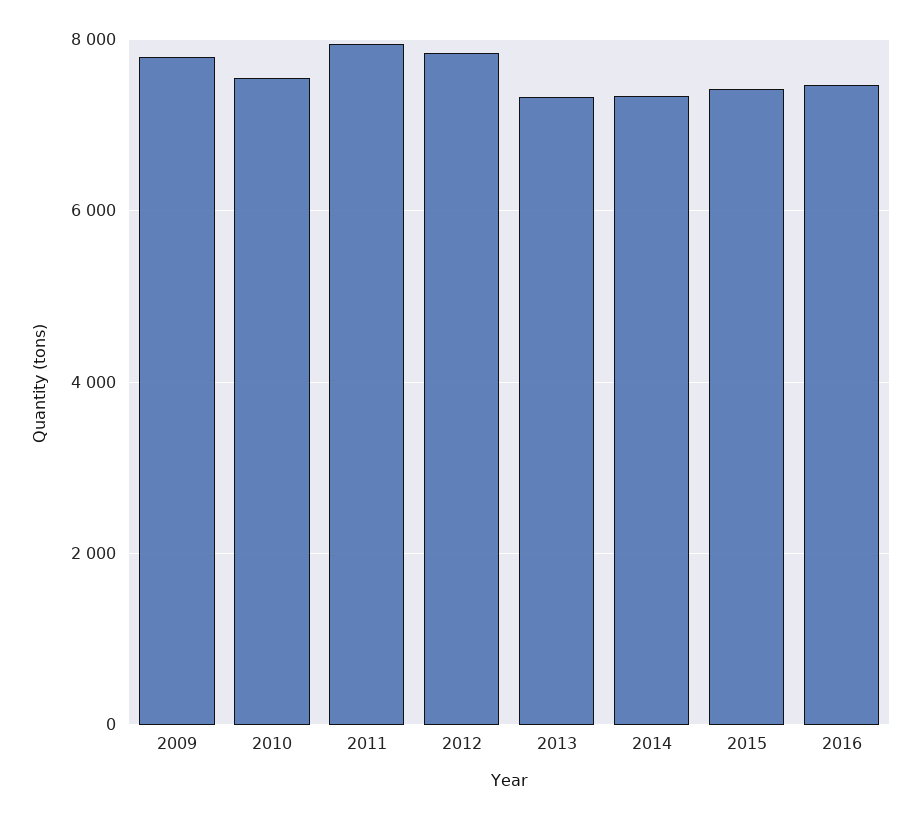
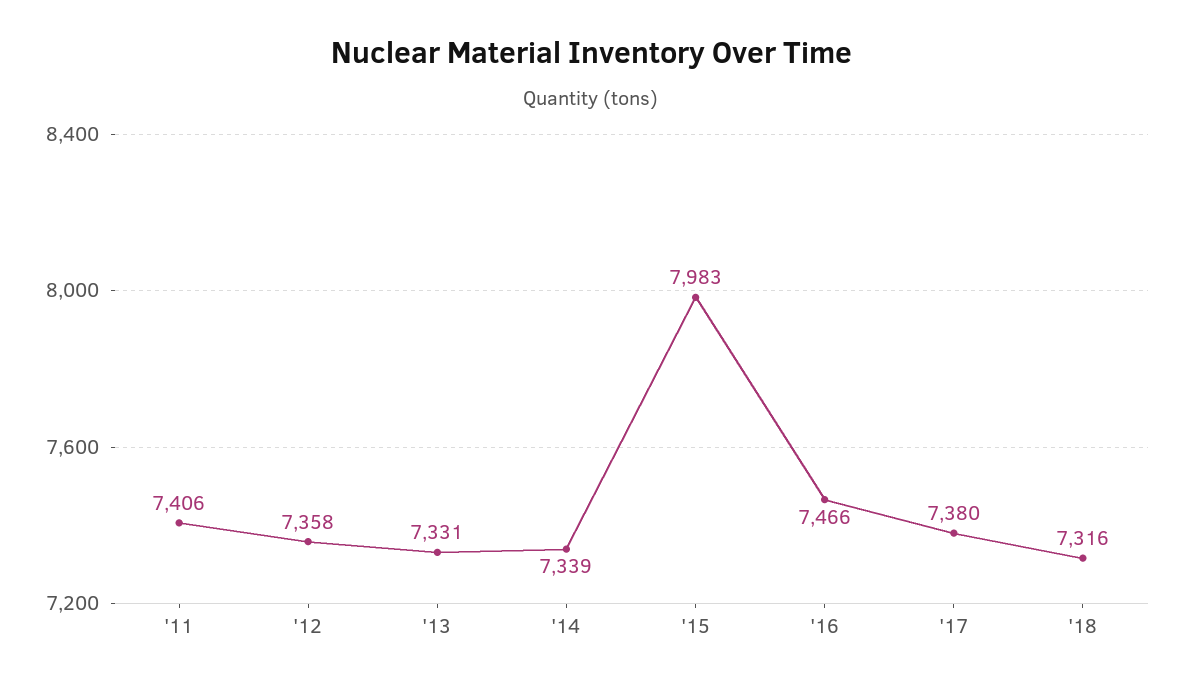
2009: 7800 -> none
2010: 7600 -> none
2011: 8000 -> 7406
2012: 7800 -> 7358
2015: 7400 -> 7983
'17: none -> 7380
'18: none -> 7316

